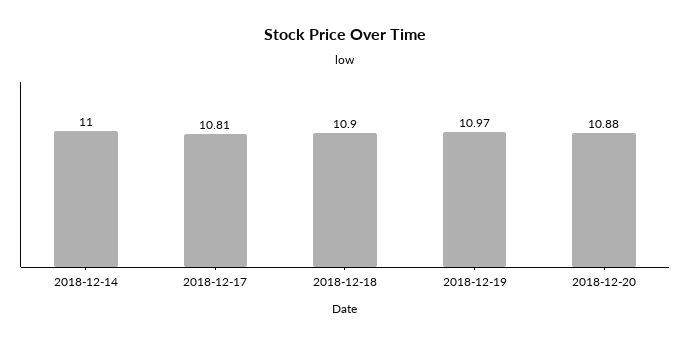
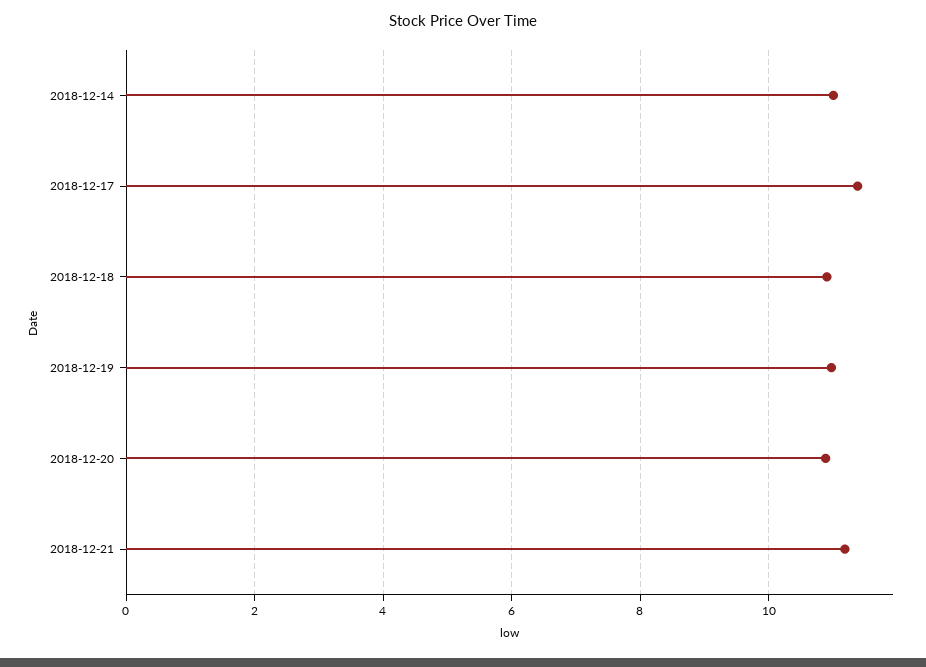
2018-12-17: 10.81 -> 11.4
2018-12-21: none -> 11.2

